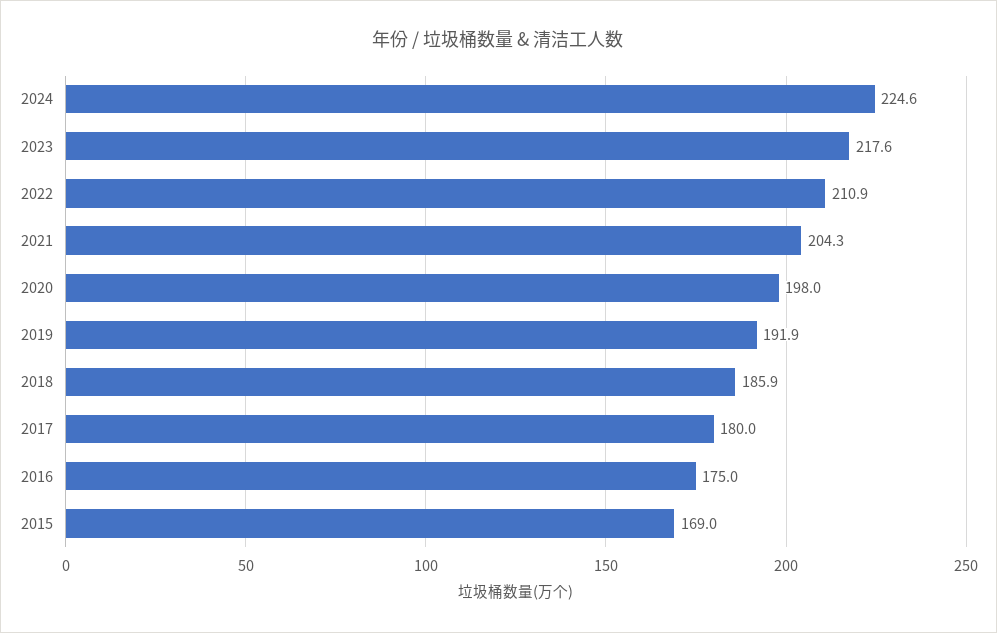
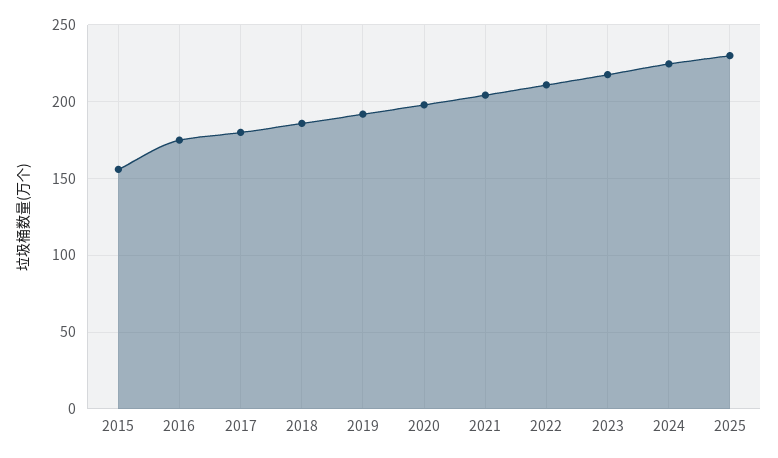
2015: 169 -> 155
2025: none -> 230

